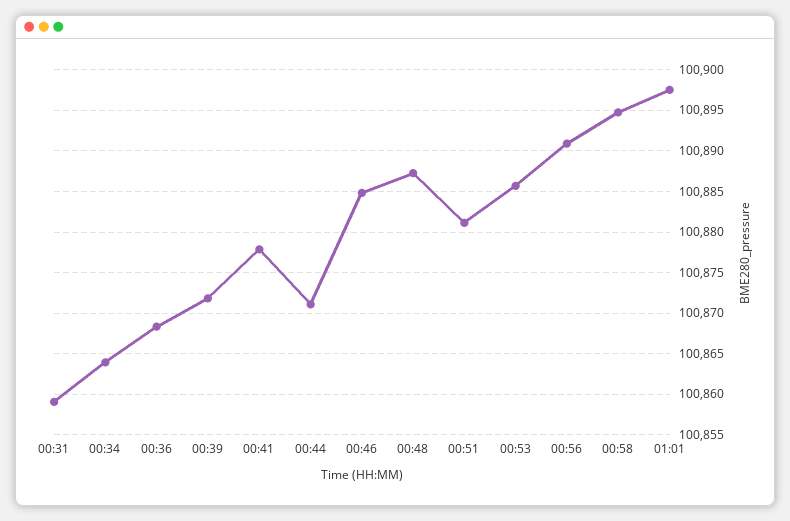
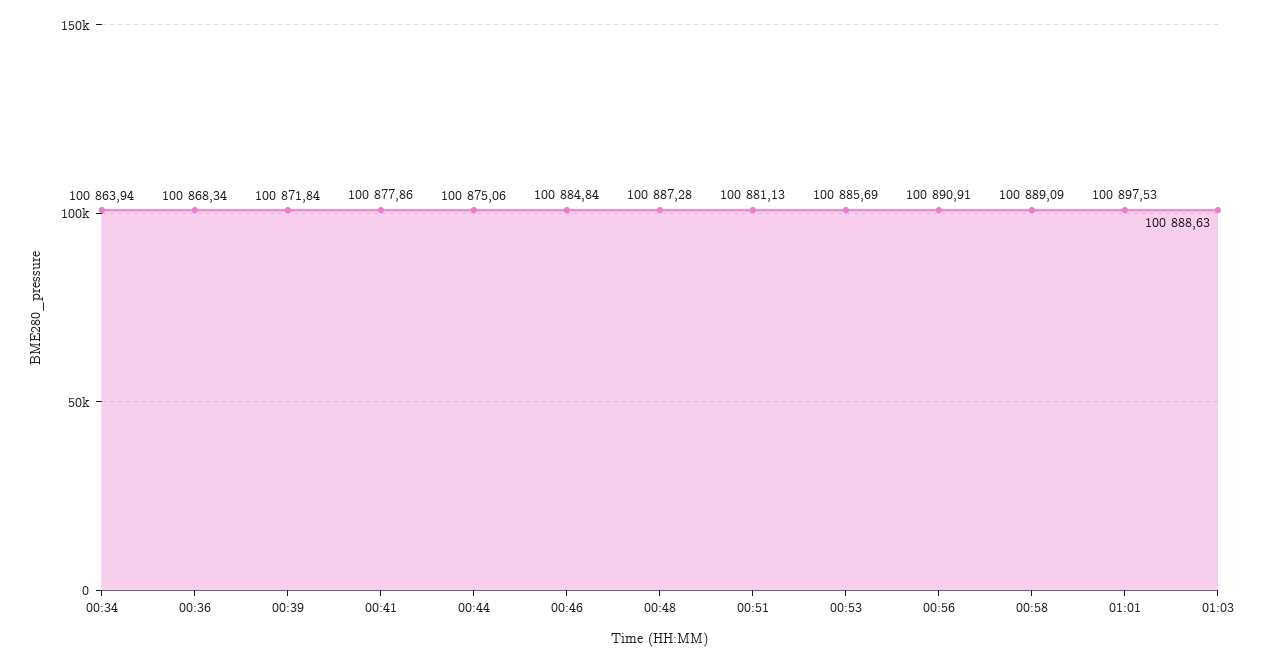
00:31: 100859 -> none
00:44: 100871 -> 100875.06
00:58: 100895 -> 100889.09
01:03: none -> 100888.63

